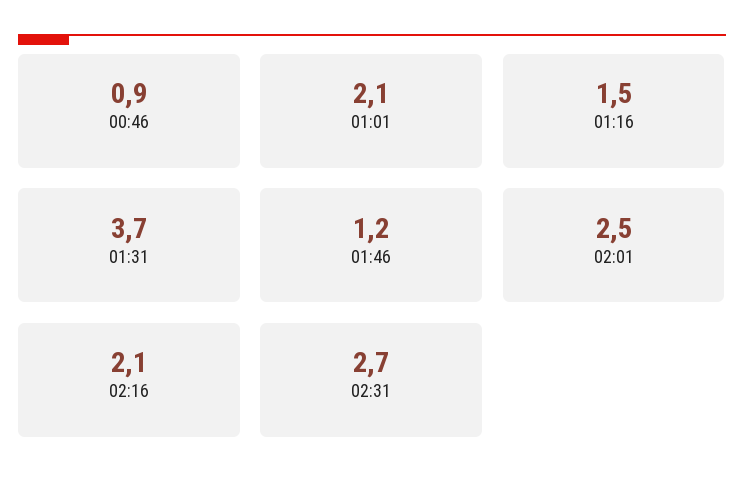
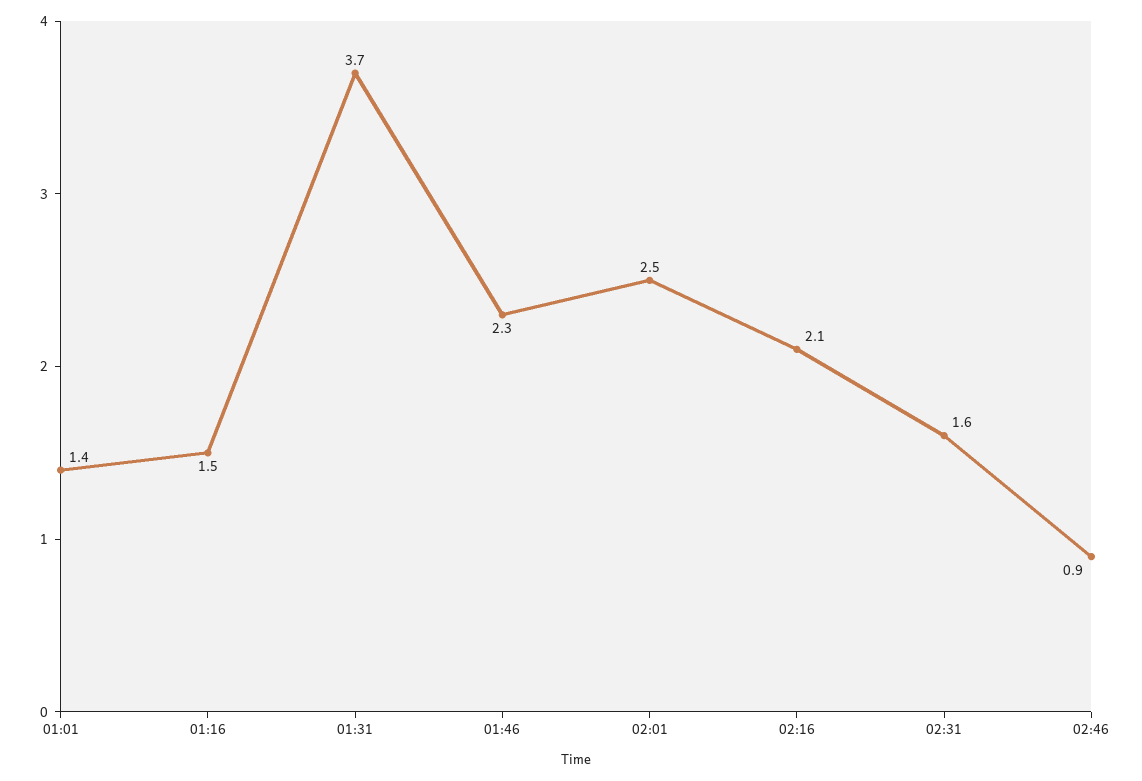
00:46: 0.9 -> none
01:01: 2.1 -> 1.4
01:46: 1.2 -> 2.3
02:31: 2.7 -> 1.6
02:46: none -> 0.9

